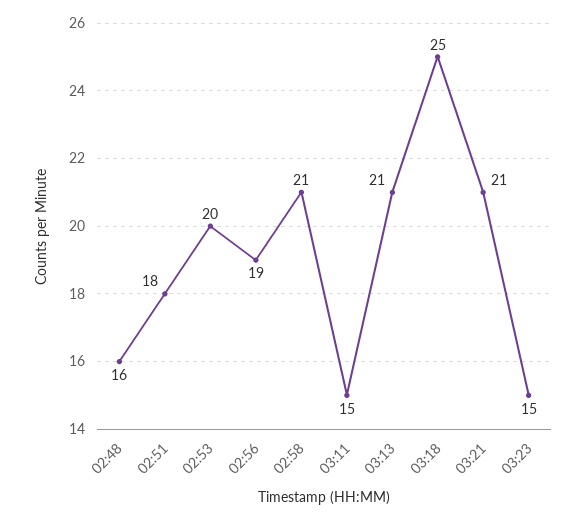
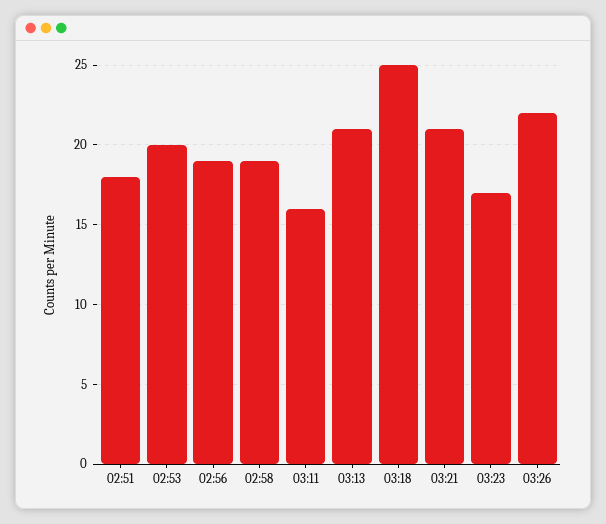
02:48: 16 -> none
02:58: 21 -> 19
03:11: 15 -> 16
03:23: 15 -> 17
03:26: none -> 22

